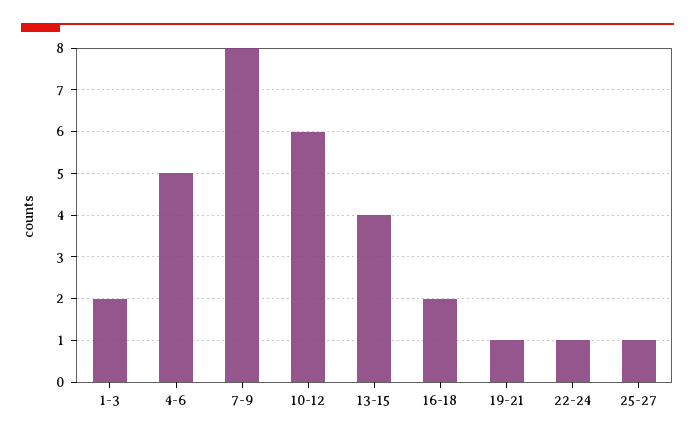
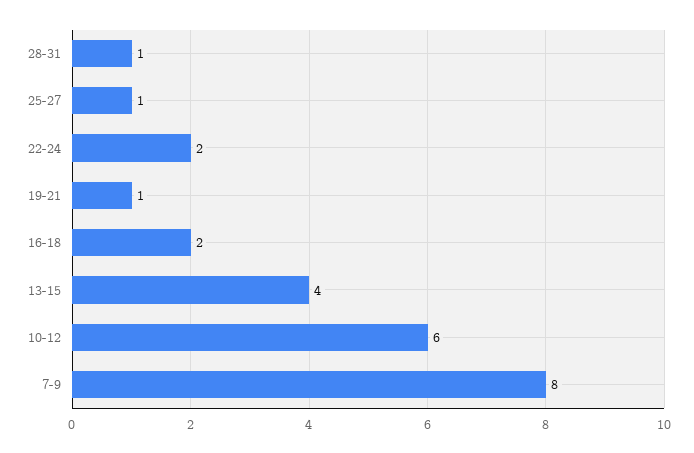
1-3: 2 -> none
4-6: 5 -> none
22-24: 1 -> 2
28-31: none -> 1

